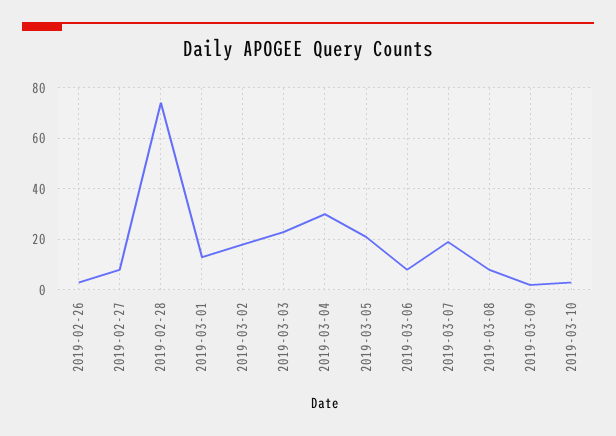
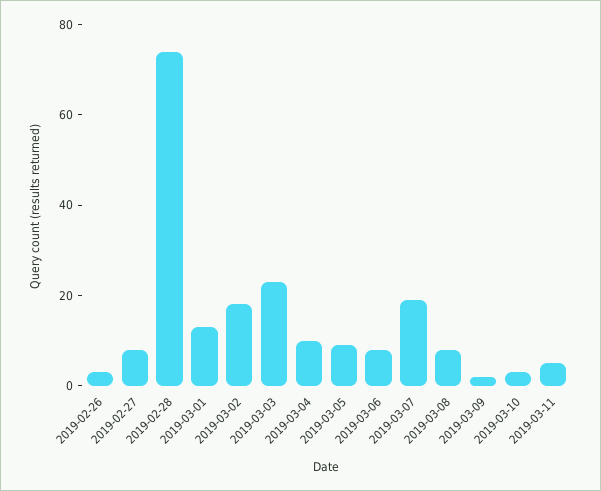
2019-03-04: 30 -> 10
2019-03-05: 20 -> 10
2019-03-11: none -> 5

